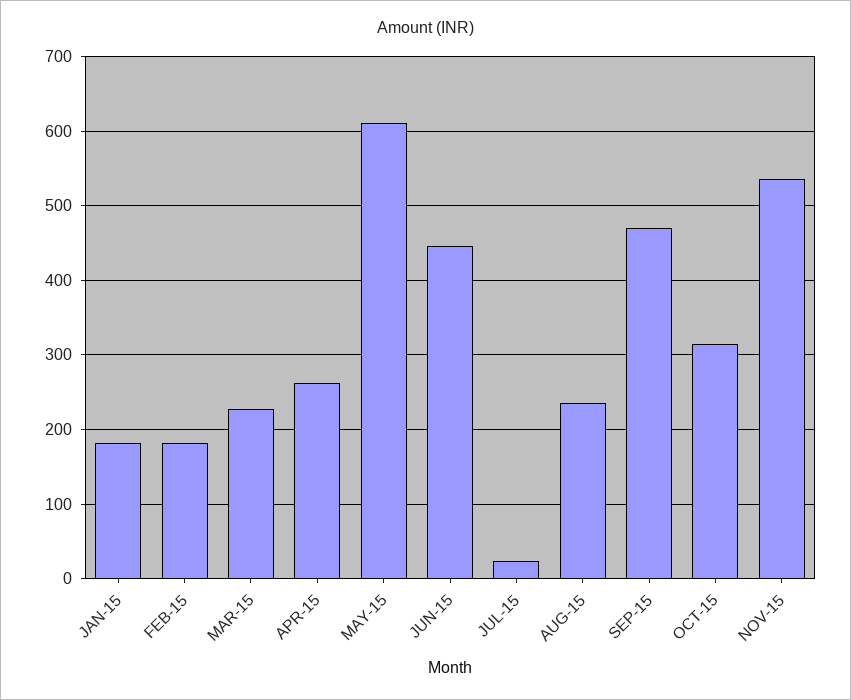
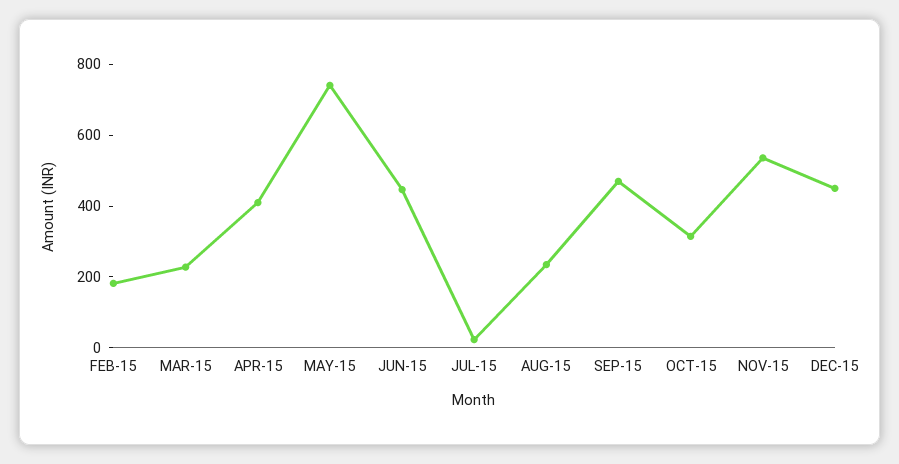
JAN-15: 180 -> none
APR-15: 260 -> 400
MAY-15: 610 -> 750
DEC-15: none -> 450

